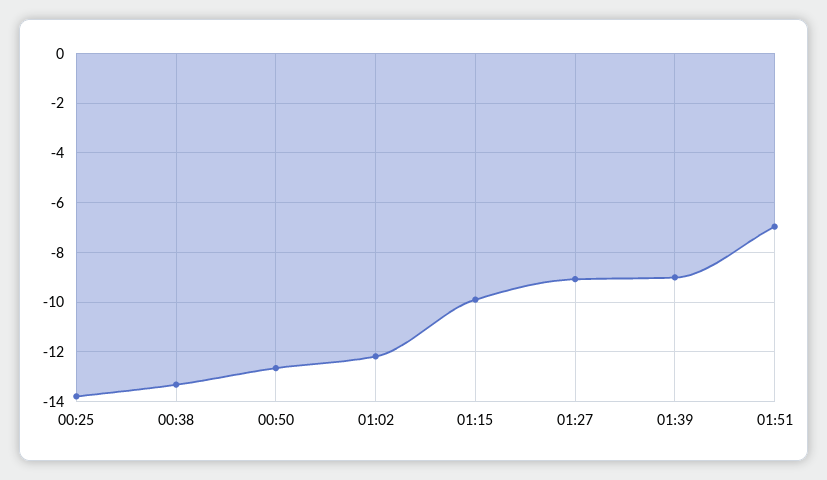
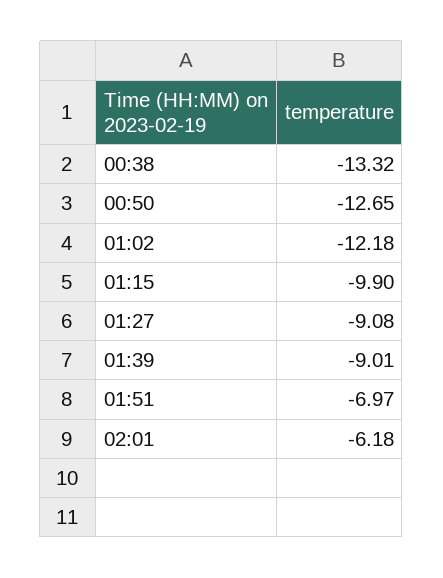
00:25: -13.75 -> none
02:01: none -> -6.18

